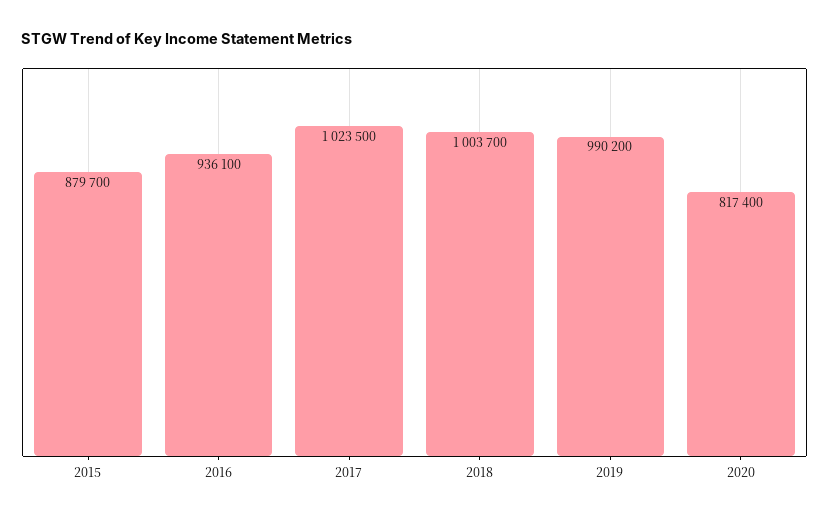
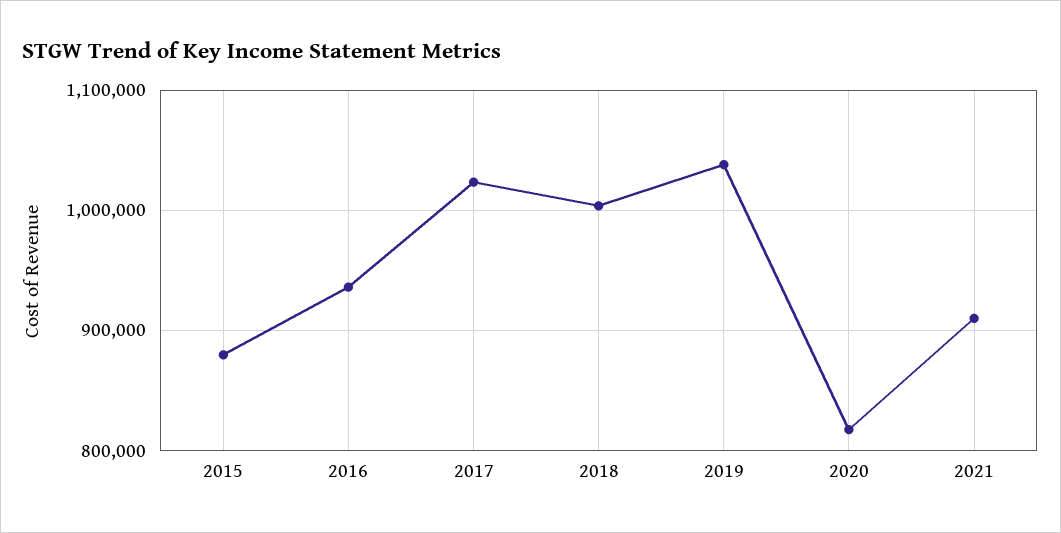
2019: 990200 -> 1040000
2021: none -> 910000

